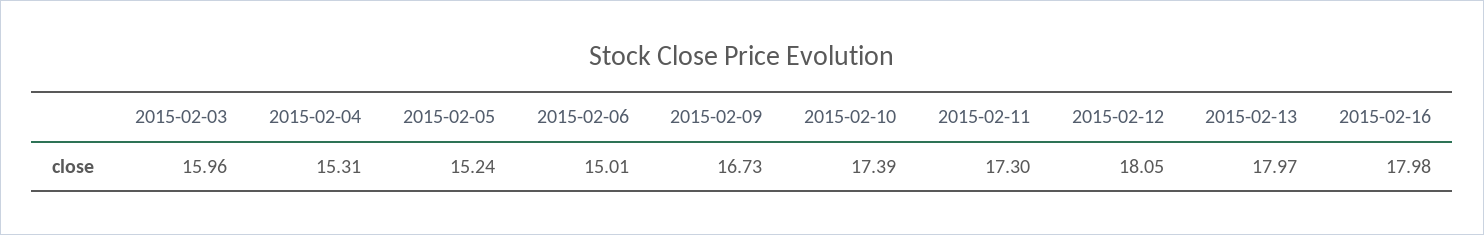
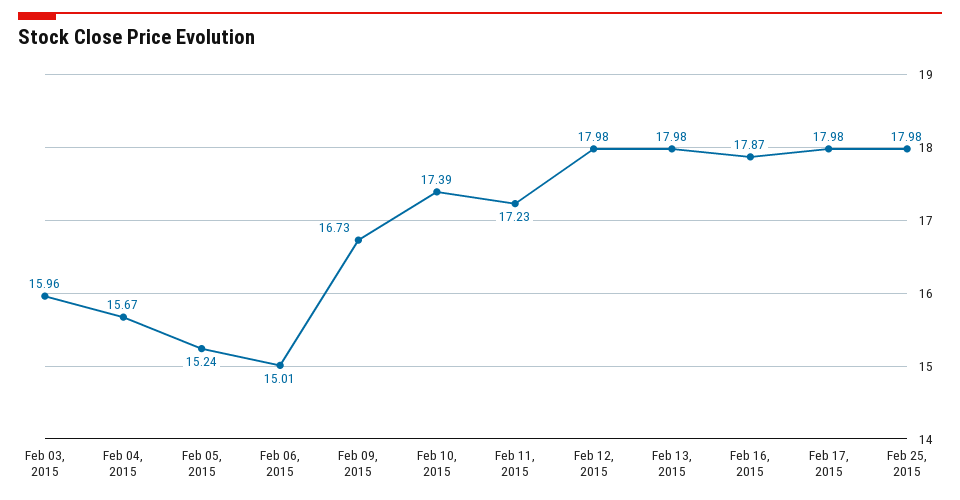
2015-02-04: 15.31 -> 15.67
2015-02-11: 17.3 -> 17.23
2015-02-12: 18.05 -> 17.98
2015-02-13: 17.97 -> 17.98
2015-02-16: 17.98 -> 17.87
Feb 17, 2015: none -> 17.98
Feb 25, 2015: none -> 17.98

